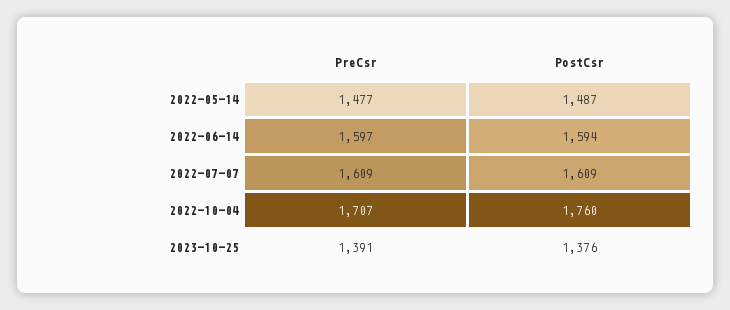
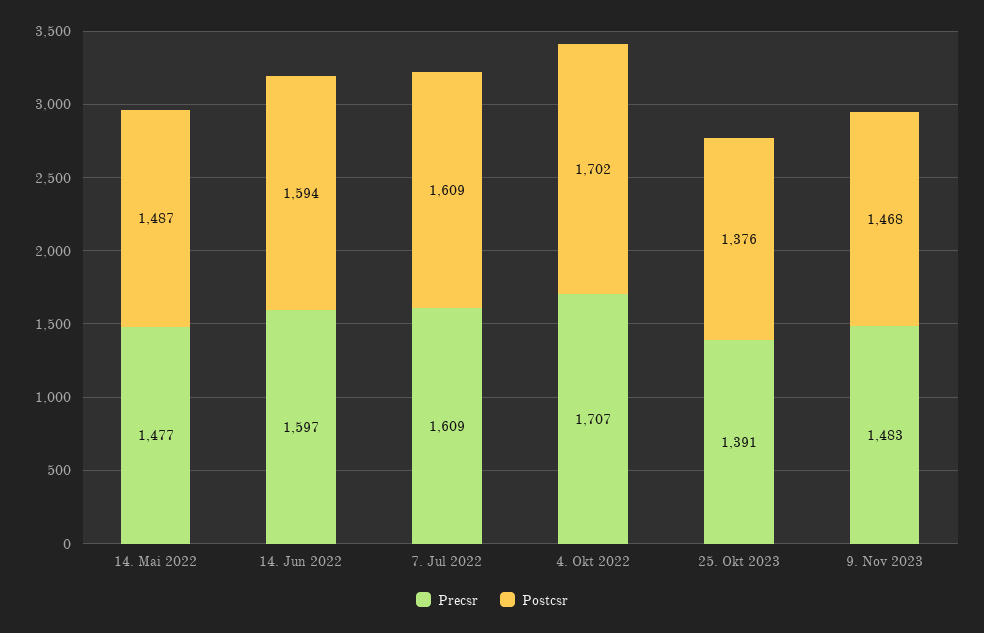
PostCsr, 2022-10-04: 1760 -> 1702
PreCsr, 9. Nov 2023: none -> 1483
PostCsr, 9. Nov 2023: none -> 1468

